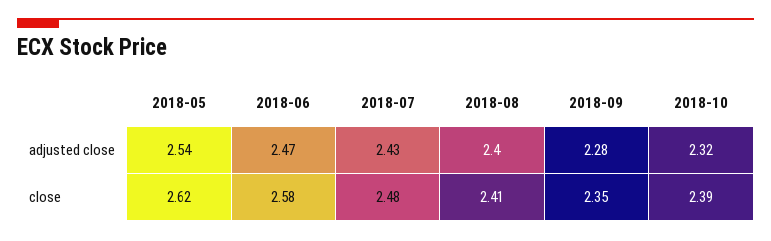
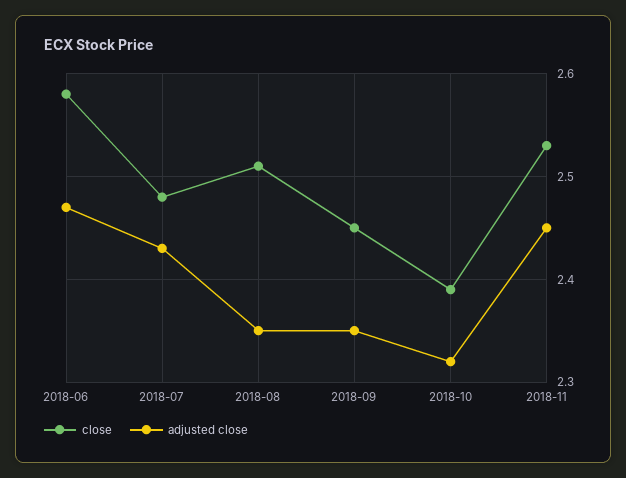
adjusted close, 2018-05: 2.54 -> none
adjusted close, 2018-08: 2.4 -> 2.35
adjusted close, 2018-09: 2.28 -> 2.35
close, 2018-05: 2.62 -> none
close, 2018-08: 2.41 -> 2.51
close, 2018-09: 2.35 -> 2.45
close, 2018-11: none -> 2.53
adjusted close, 2018-11: none -> 2.45

